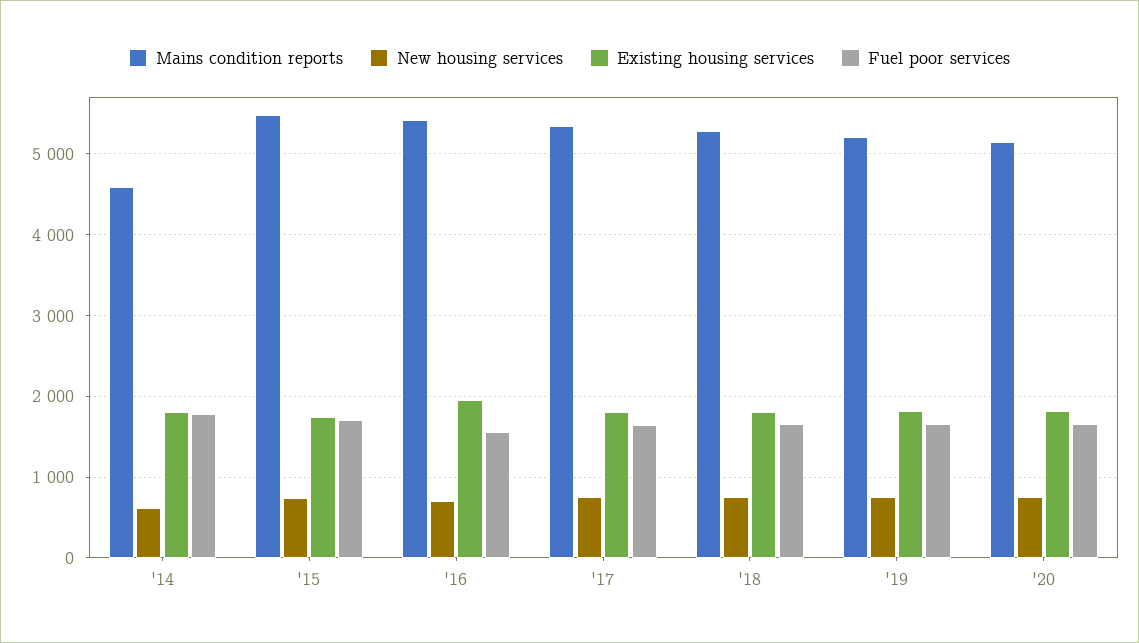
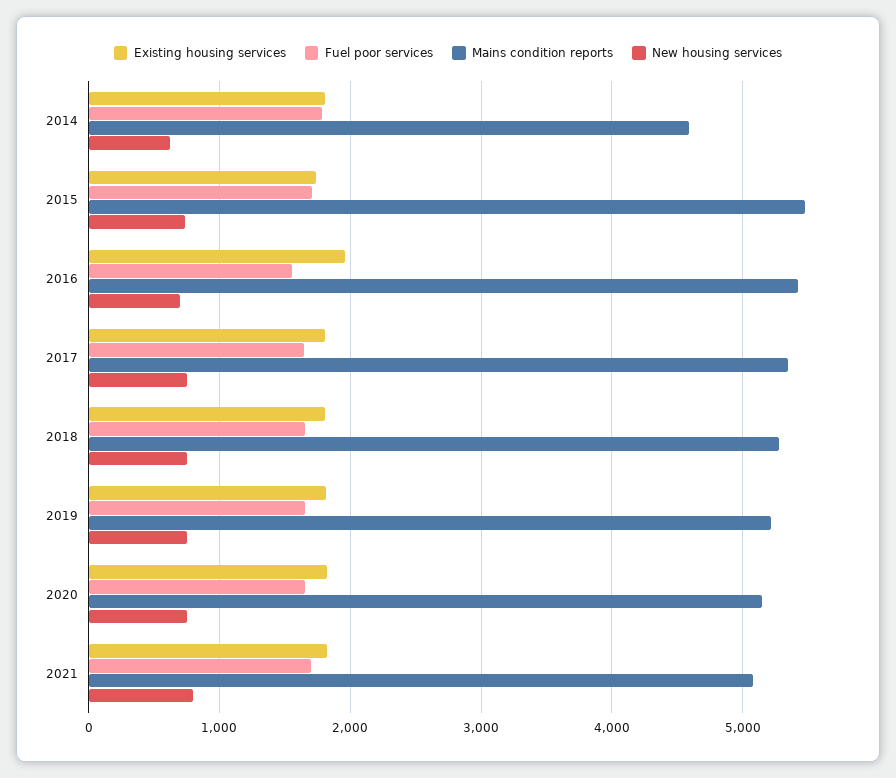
Existing housing services, 2021: none -> 1800
Fuel poor services, 2021: none -> 1700
Mains condition reports, 2021: none -> 5100
New housing services, 2021: none -> 800

